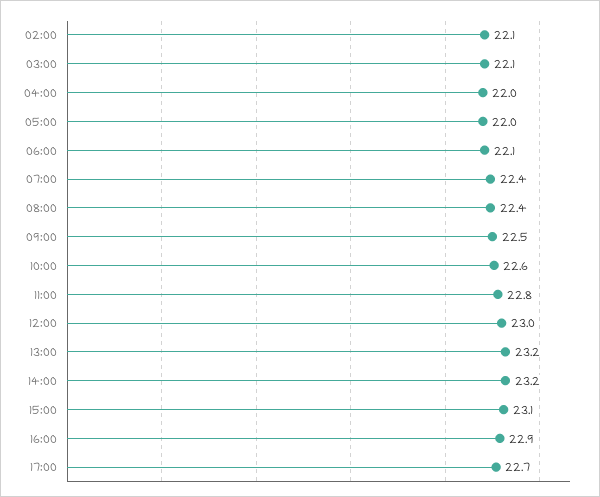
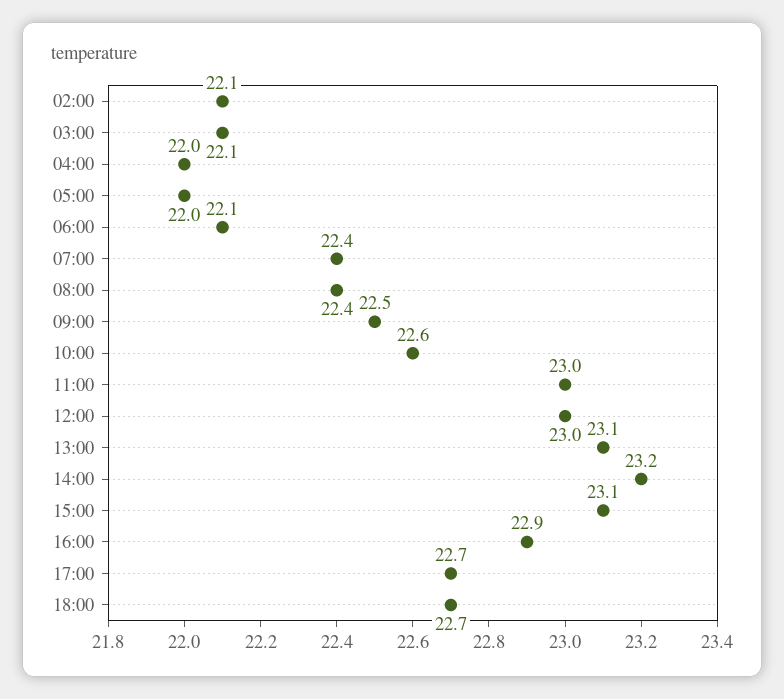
11:00: 22.8 -> 23
13:00: 23.2 -> 23.1
18:00: none -> 22.7

